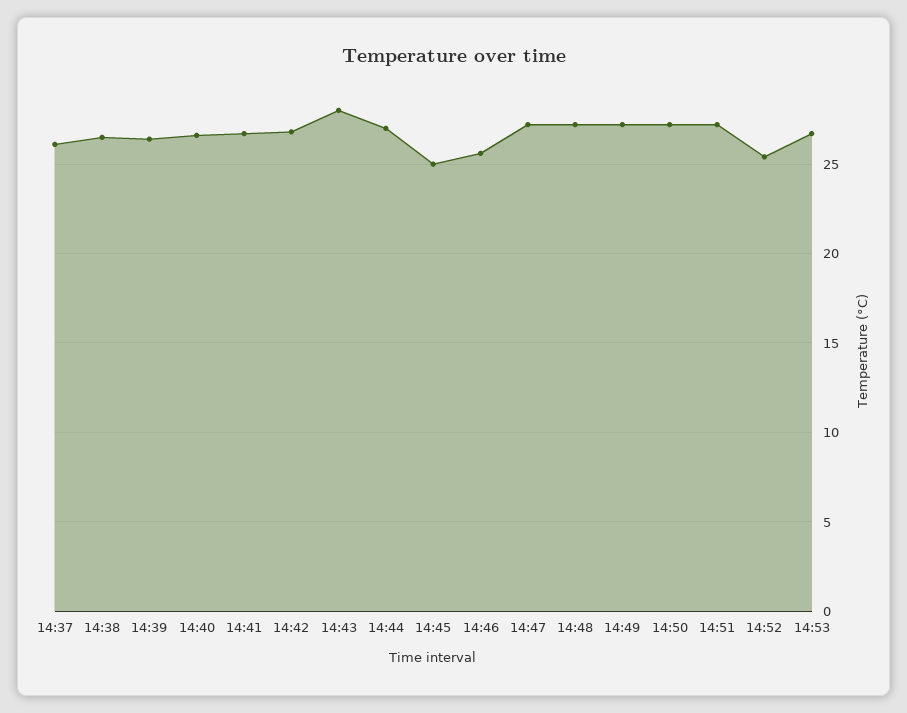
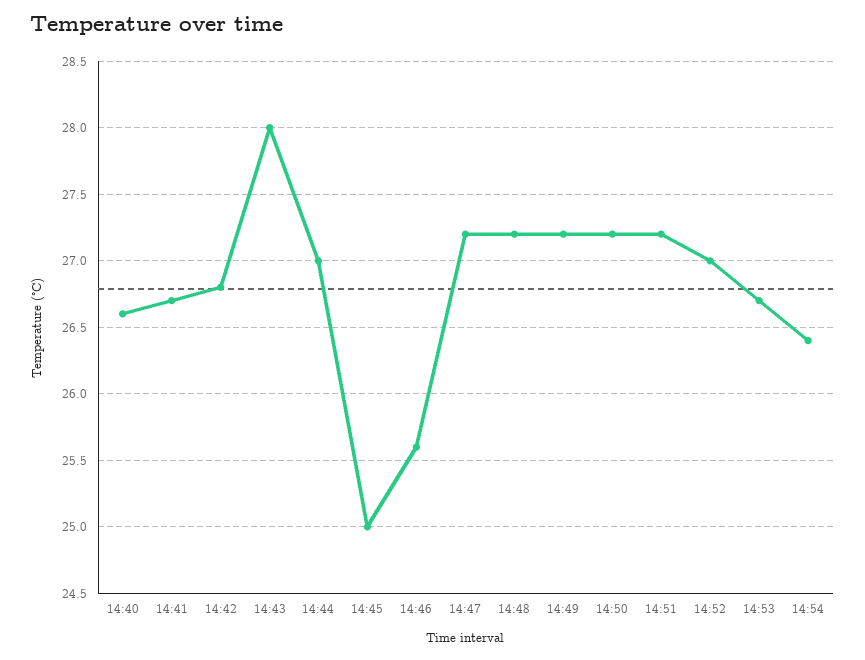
14:37: 26 -> none
14:38: 26.5 -> none
14:39: 26.5 -> none
14:52: 25.5 -> 27
14:54: none -> 26.4

